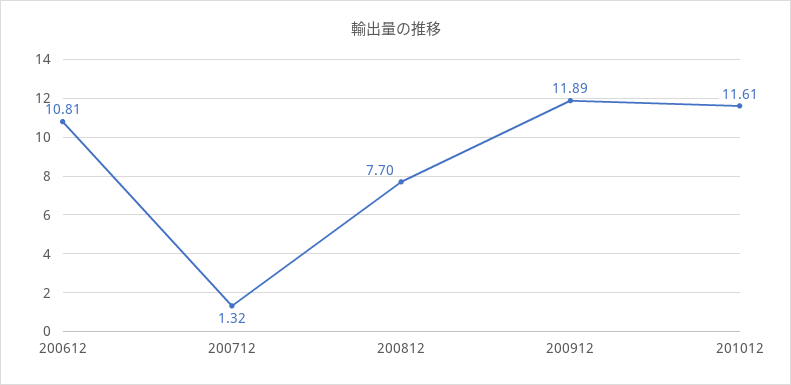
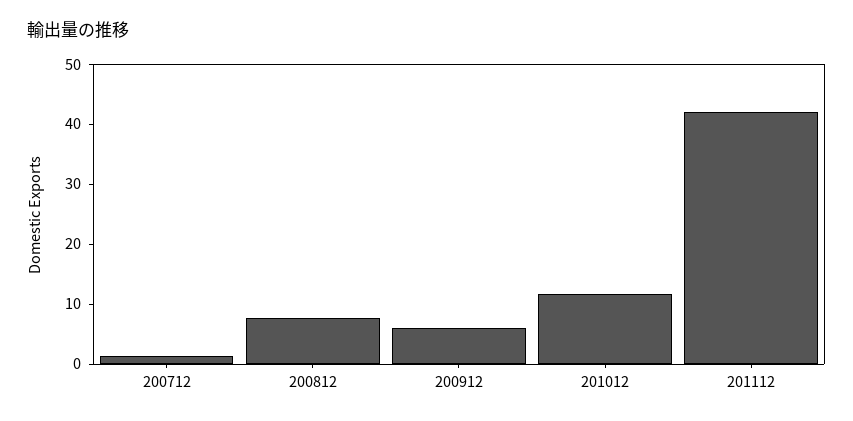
200612: 10.81 -> none
200912: 11.89 -> 6
201112: none -> 42

